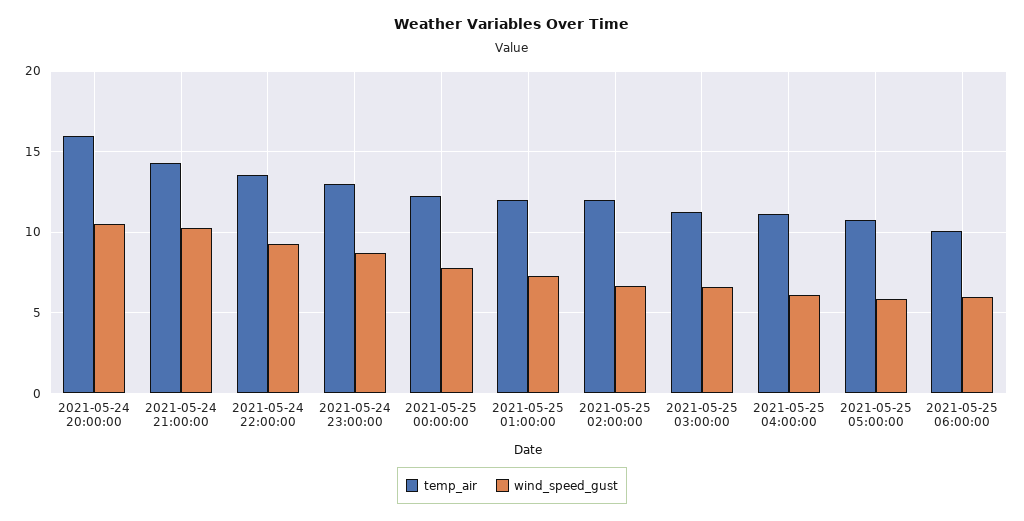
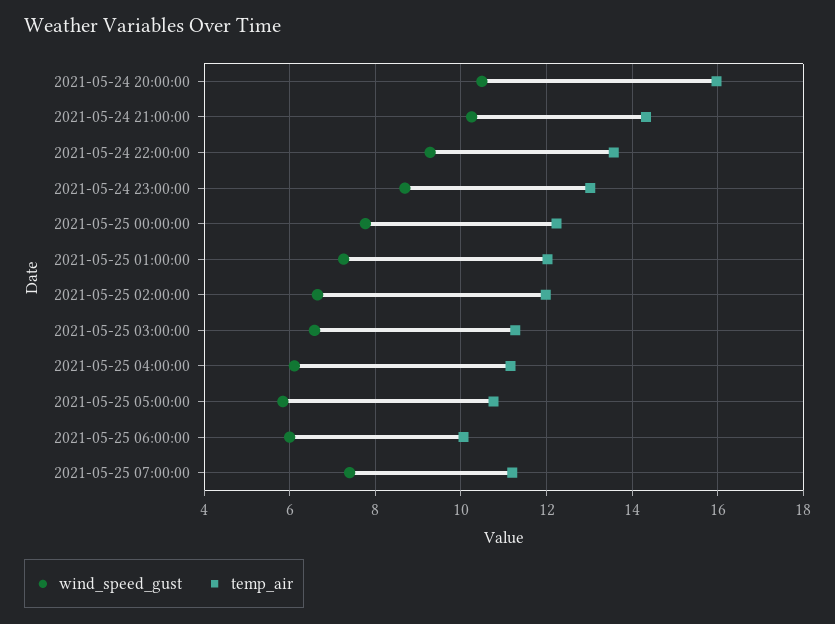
wind_speed_gust, 2021-05-25 07:00:00: none -> 7.4
temp_air, 2021-05-25 07:00:00: none -> 11.2

